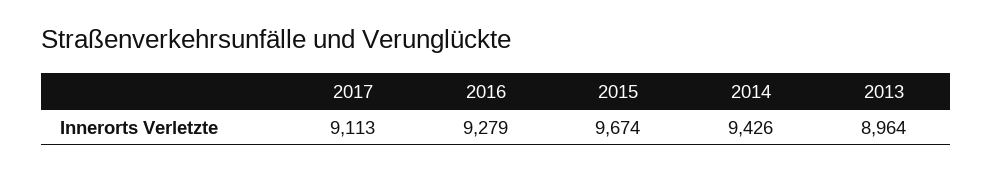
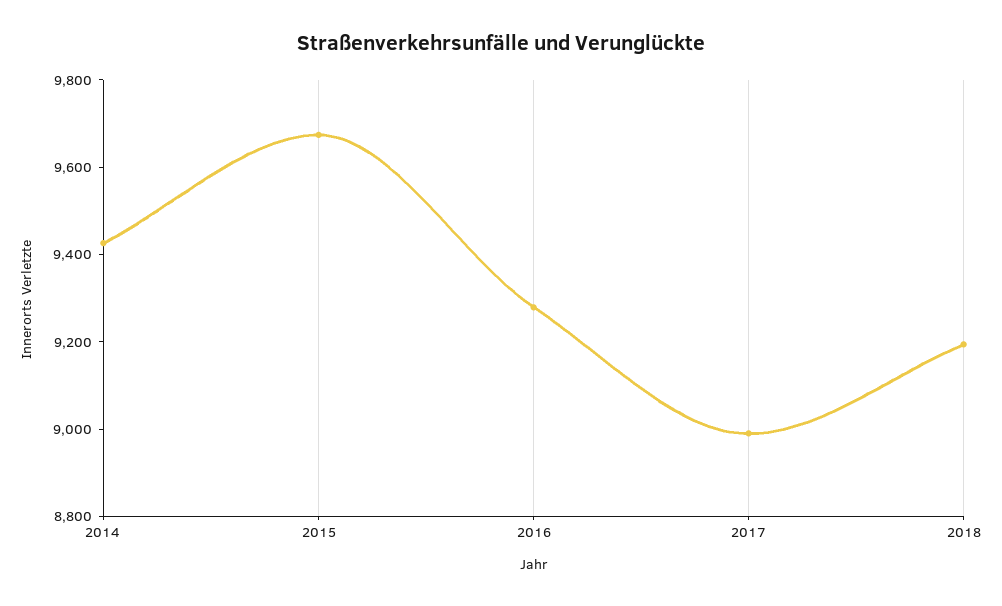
2017: 9113 -> 9000
2013: 8964 -> none
2018: none -> 9200

